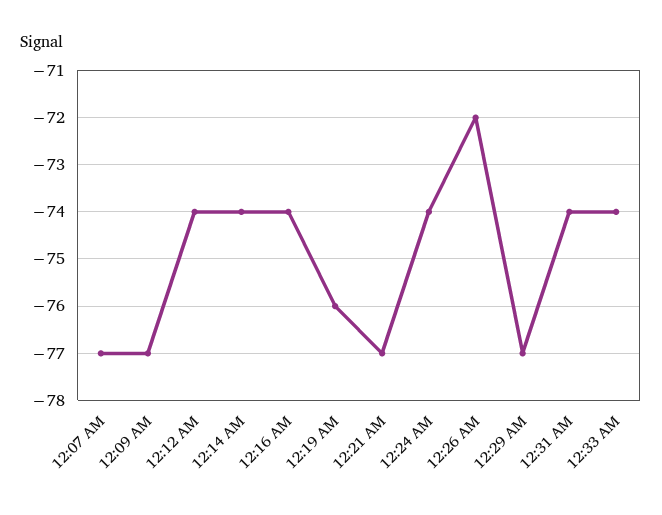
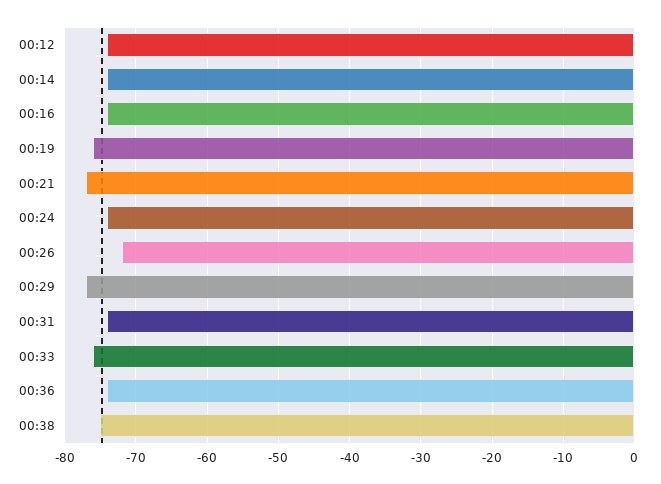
12:07 AM: -77 -> none
12:09 AM: -77 -> none
12:33 AM: -74 -> -76
00:36: none -> -74
00:38: none -> -75

